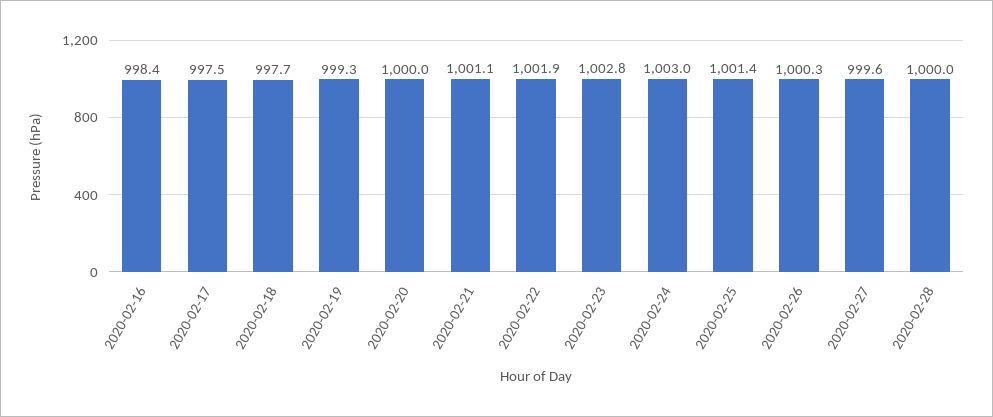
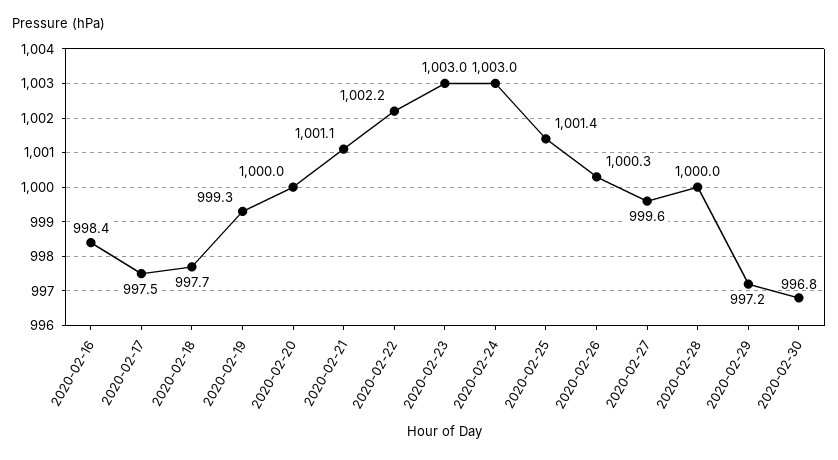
2020-02-22: 1001.9 -> 1002.2
2020-02-23: 1002.8 -> 1003
2020-02-29: none -> 997.2
2020-02-30: none -> 996.8

